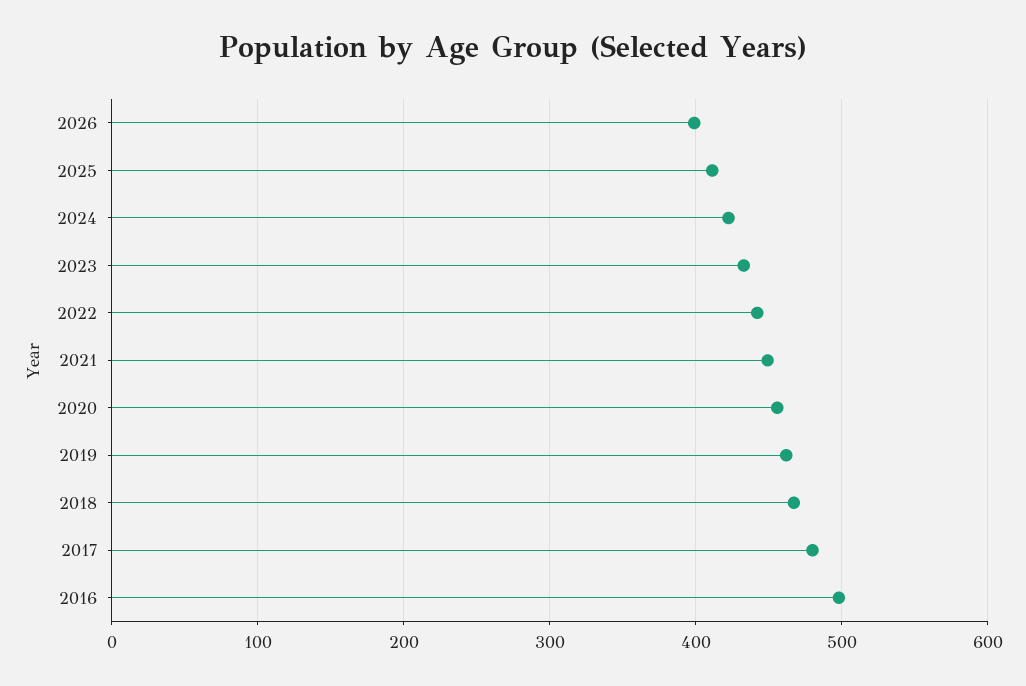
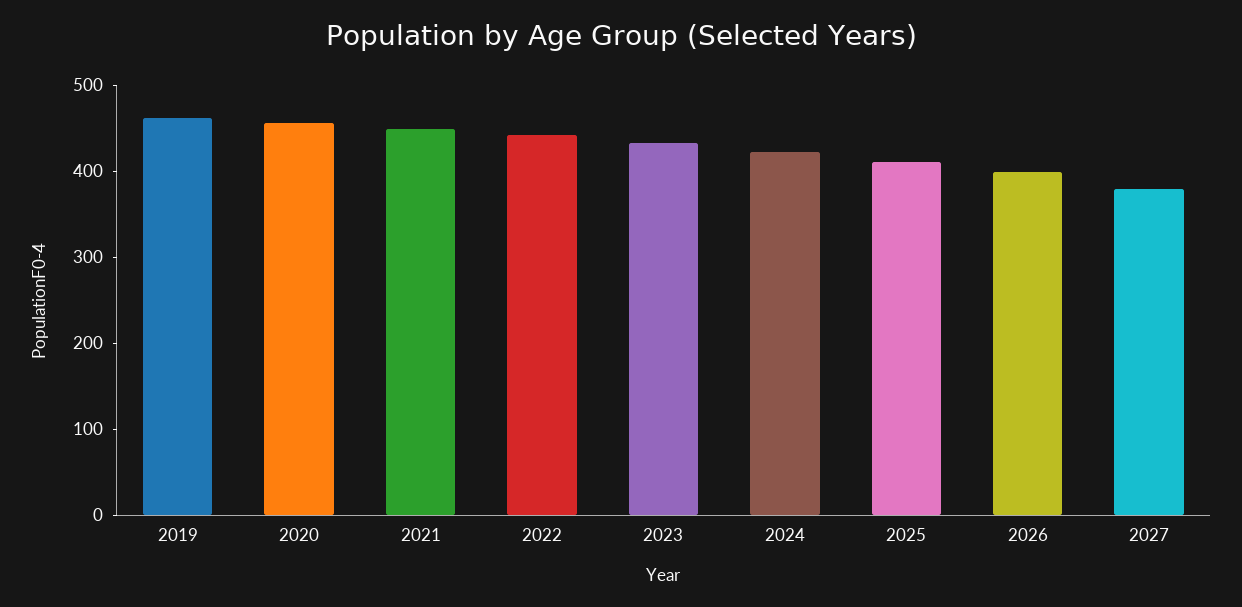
2018: 470 -> none
2017: 480 -> none
2016: 500 -> none
2027: none -> 380

